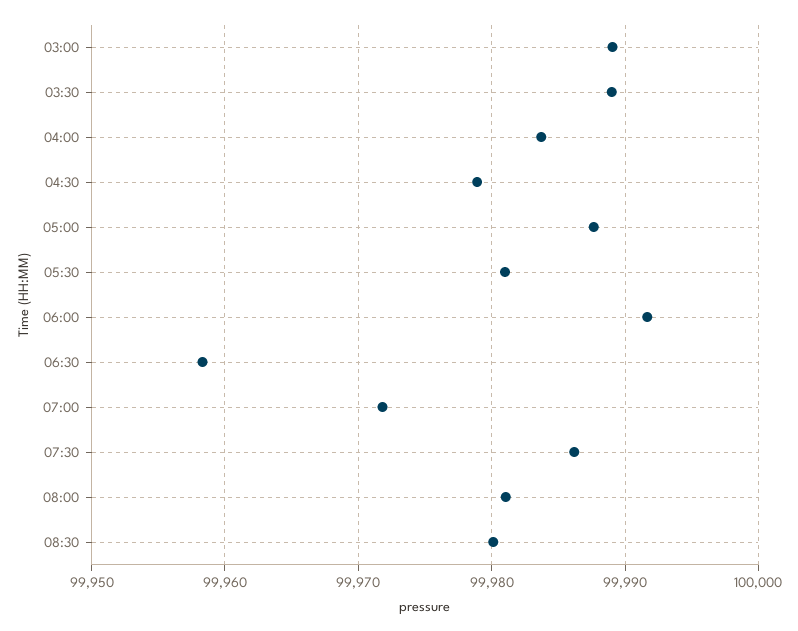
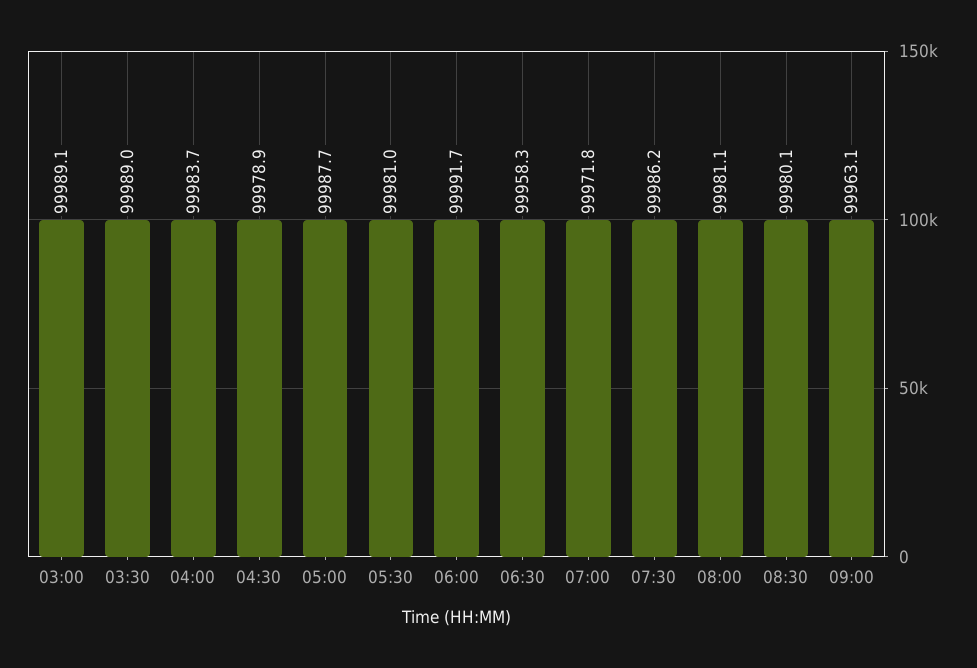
09:00: none -> 99963.1

